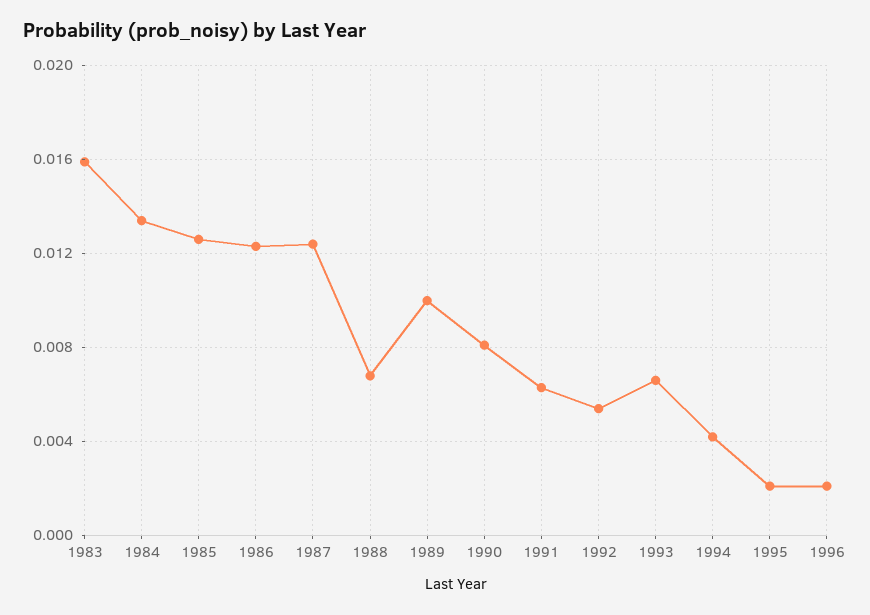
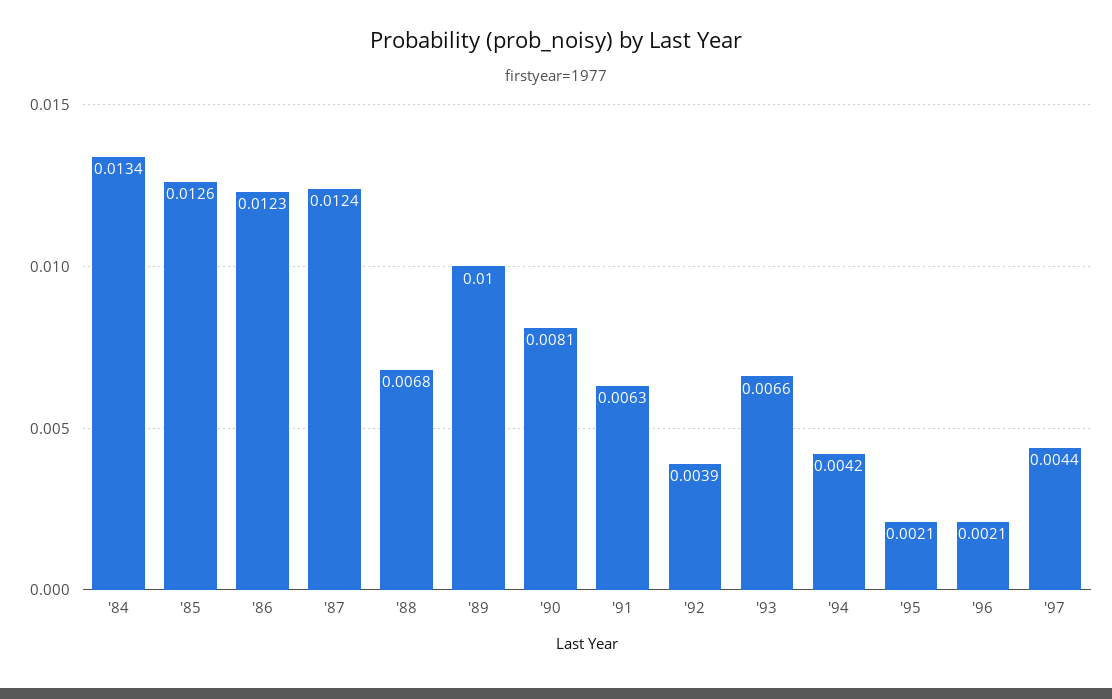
1983: 0.016 -> none
1992: 0.0055 -> 0.0039
'97: none -> 0.0044

